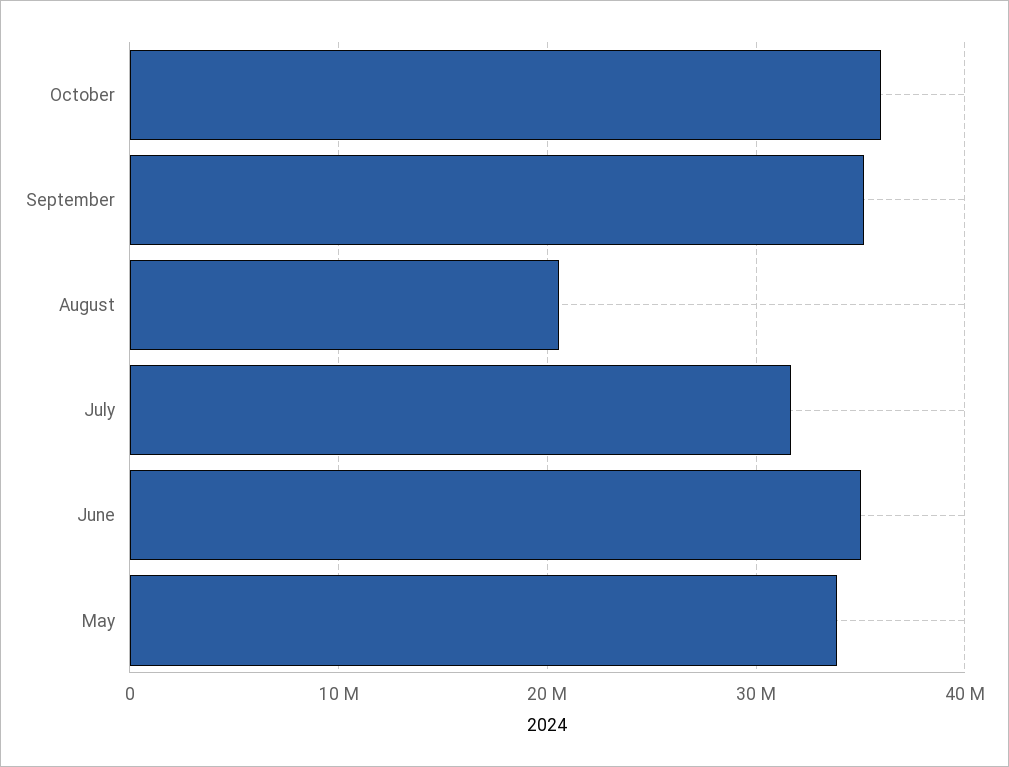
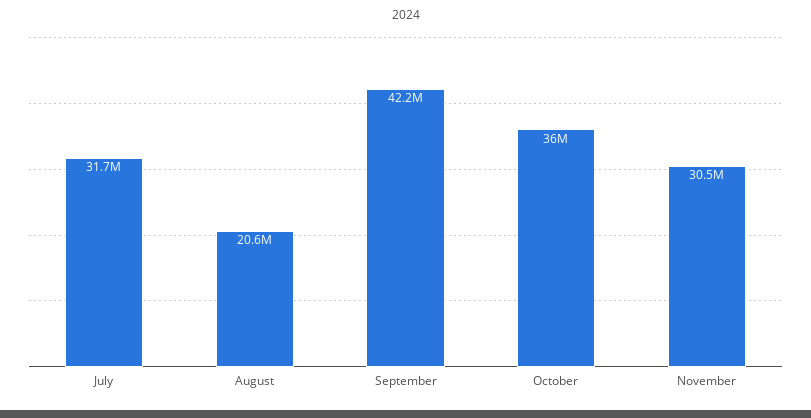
September: 35000000 -> 42200000
June: 35000000 -> none
May: 34000000 -> none
November: none -> 30500000

